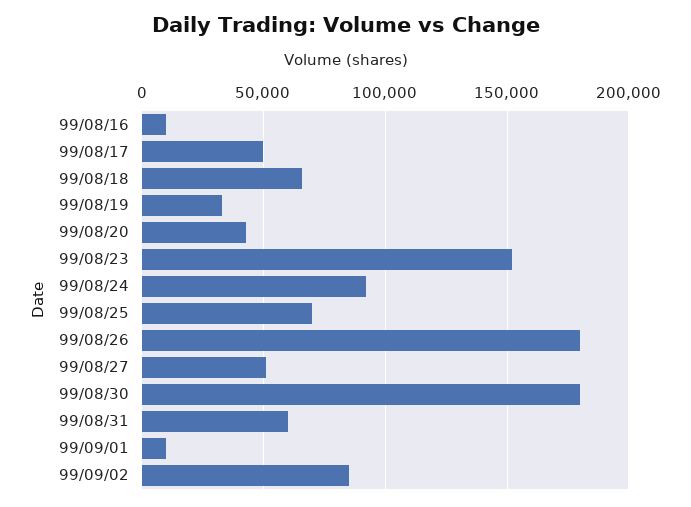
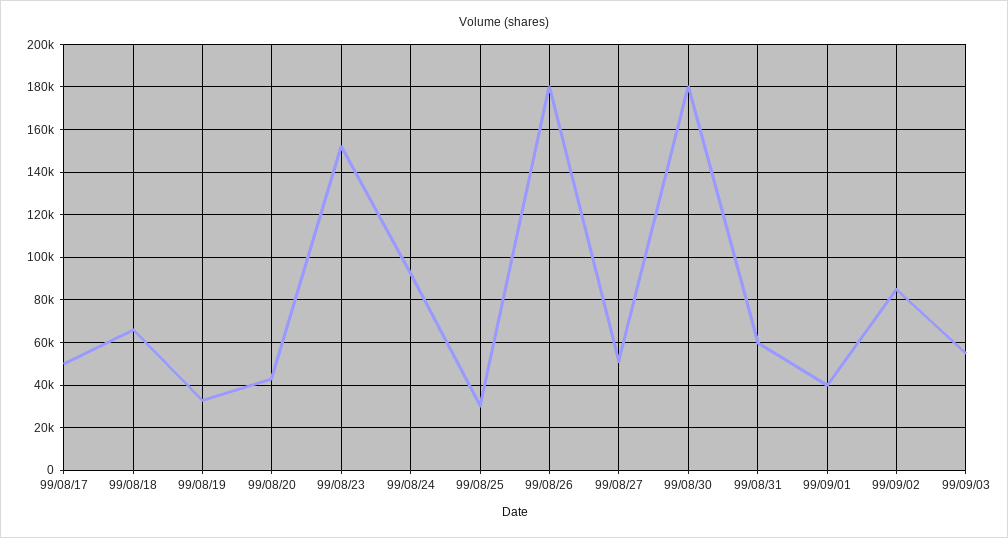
99/08/16: 10000 -> none
99/08/25: 70000 -> 30000
99/09/01: 10000 -> 40000
99/09/03: none -> 55000

